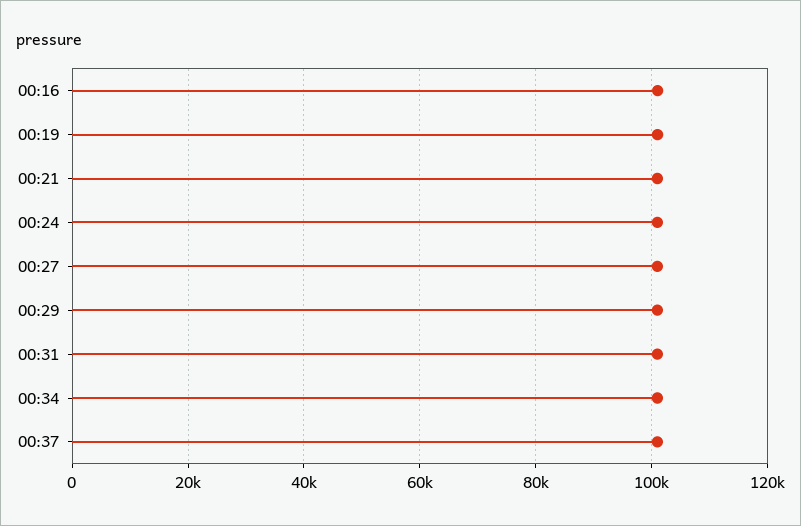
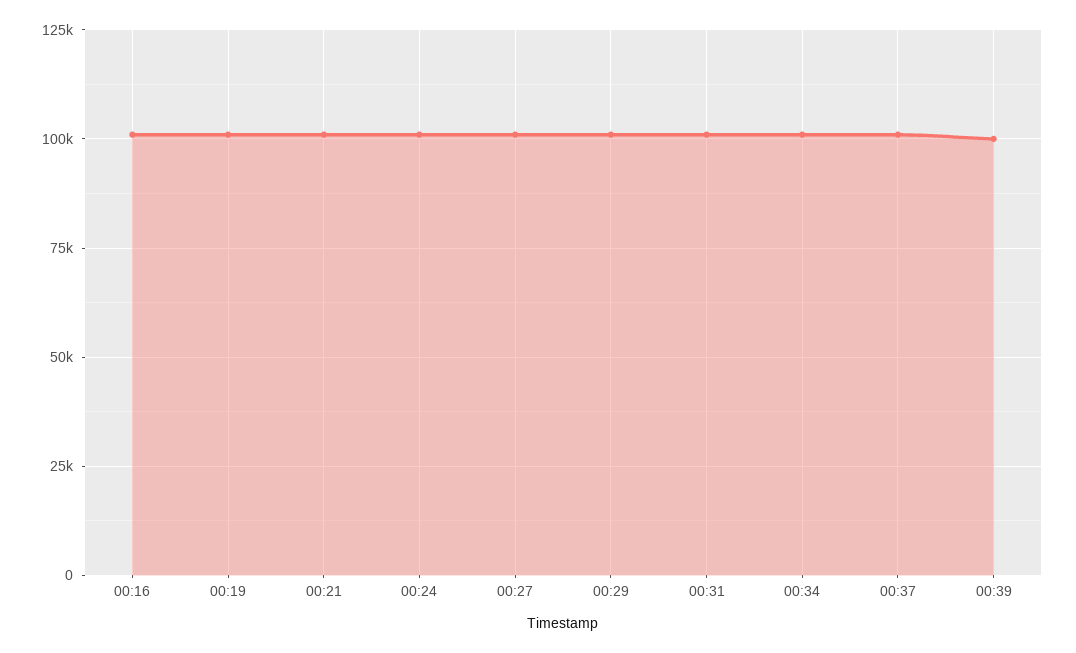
00:39: none -> 100000

